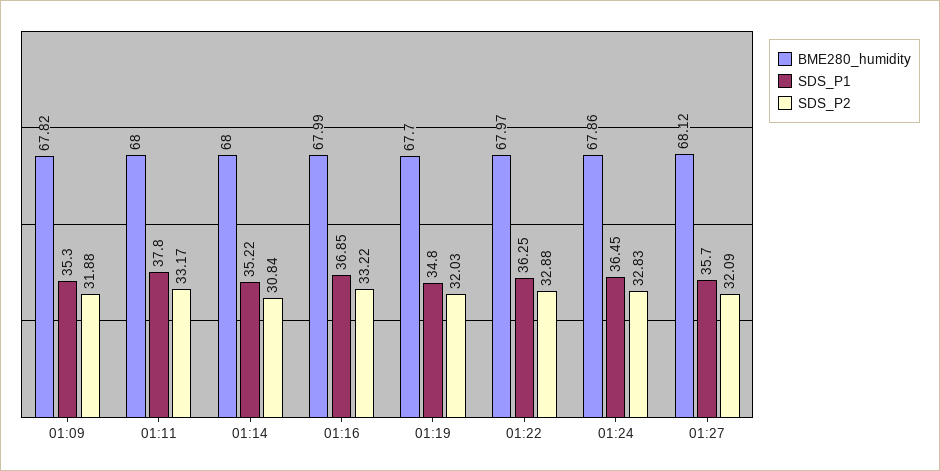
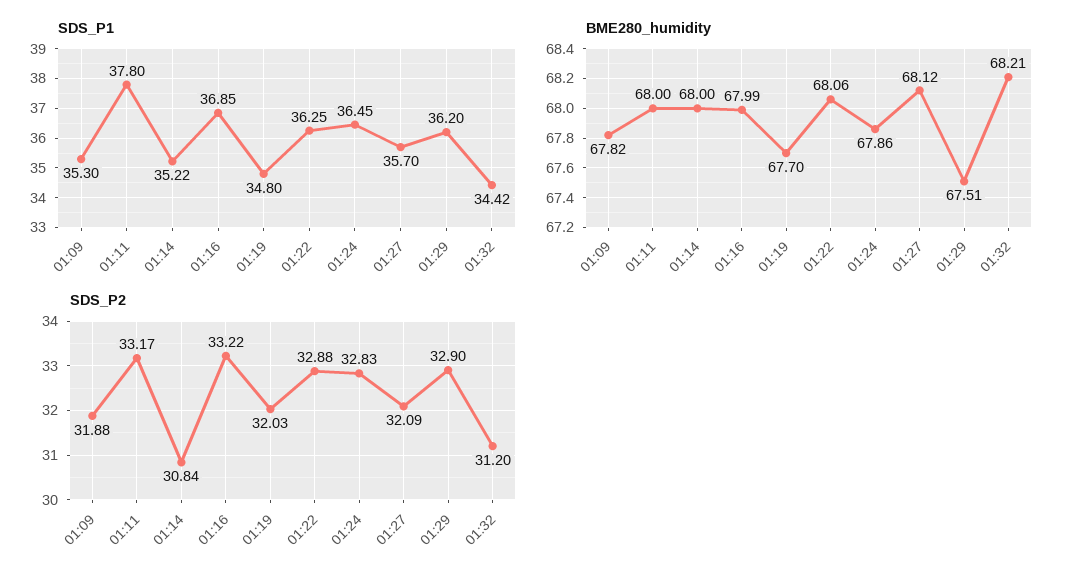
BME280_humidity, 01:22: 67.97 -> 68.06
SDS_P1, 01:29: none -> 36.2
SDS_P1, 01:32: none -> 34.42
BME280_humidity, 01:29: none -> 67.51
BME280_humidity, 01:32: none -> 68.21
SDS_P2, 01:29: none -> 32.9
SDS_P2, 01:32: none -> 31.2

